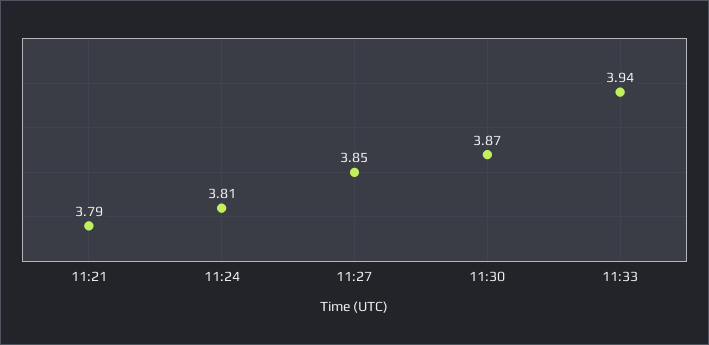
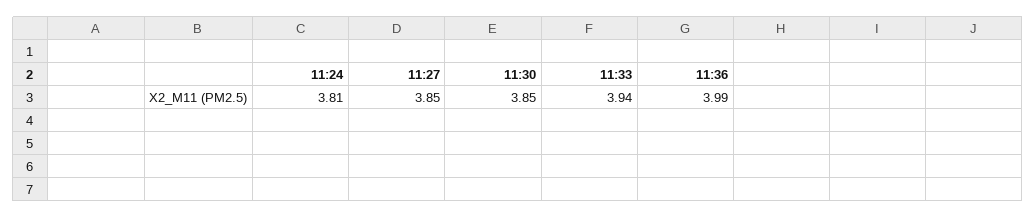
11:21: 3.79 -> none
11:30: 3.87 -> 3.85
11:36: none -> 3.99

